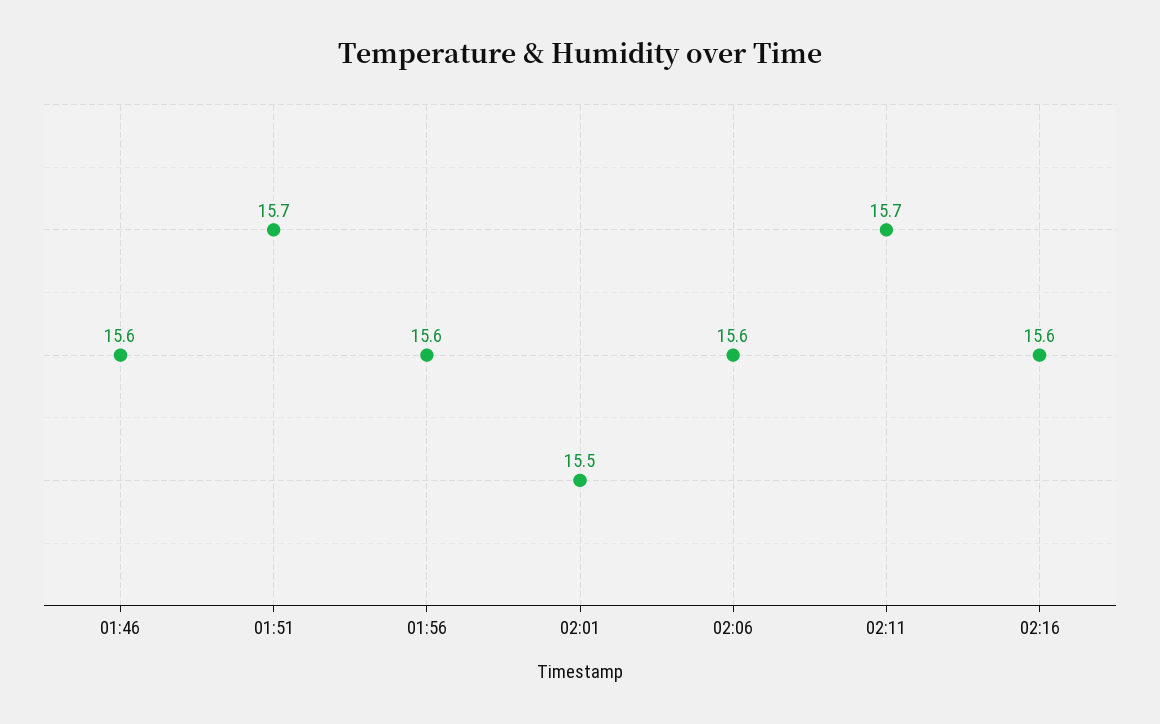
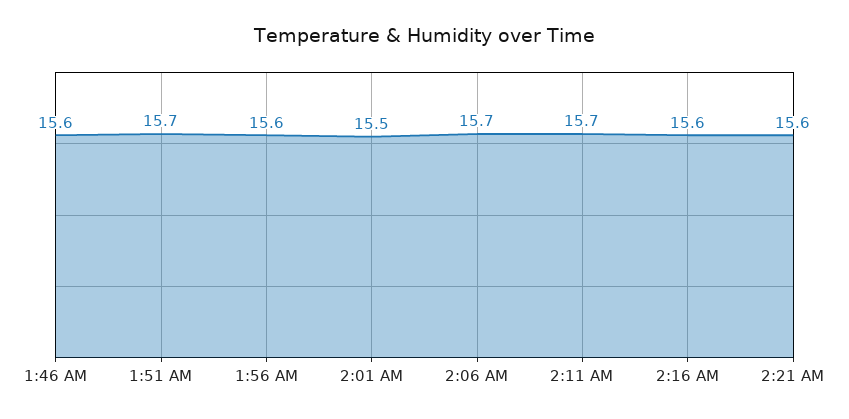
02:06: 15.6 -> 15.7
2:21 AM: none -> 15.6

